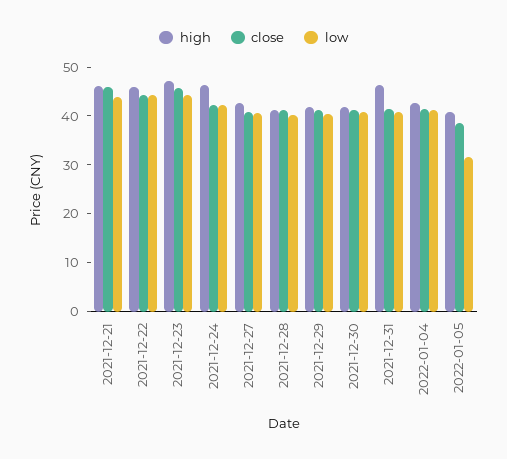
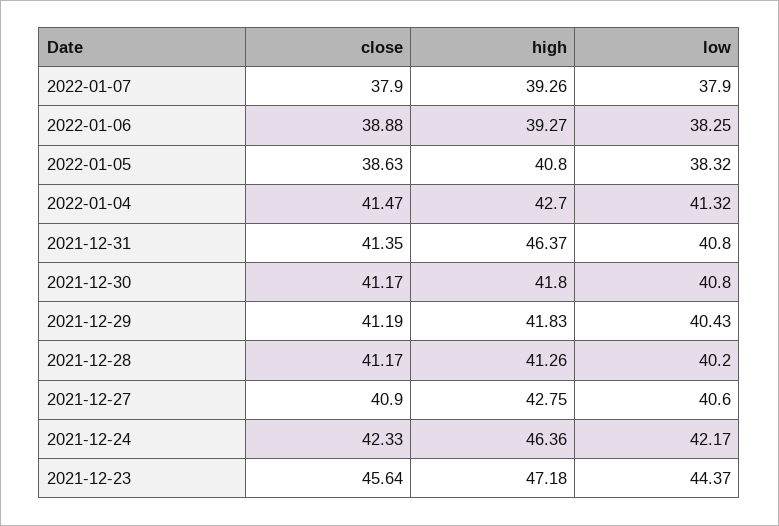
high, 2021-12-21: 46 -> none
close, 2021-12-21: 46 -> none
low, 2021-12-21: 44 -> none
high, 2021-12-22: 46 -> none
close, 2021-12-22: 44 -> none
low, 2021-12-22: 44 -> none
low, 2022-01-05: 32 -> 38.32
close, 2022-01-07: none -> 37.9
high, 2022-01-07: none -> 39.26
low, 2022-01-07: none -> 37.9
close, 2022-01-06: none -> 38.88
high, 2022-01-06: none -> 39.27
low, 2022-01-06: none -> 38.25

